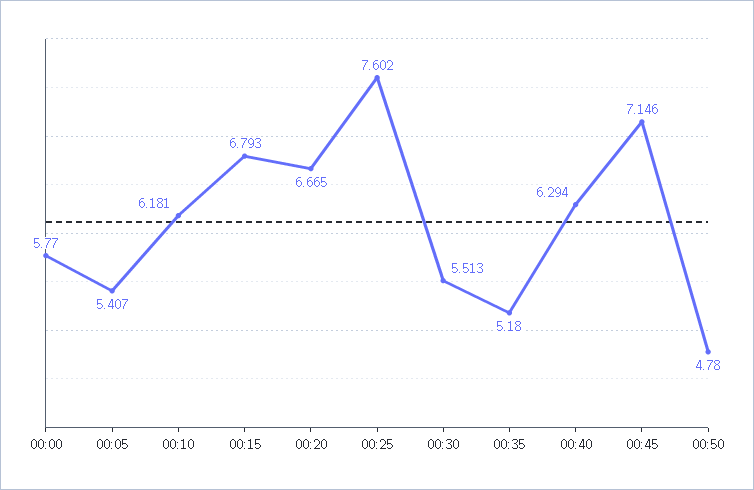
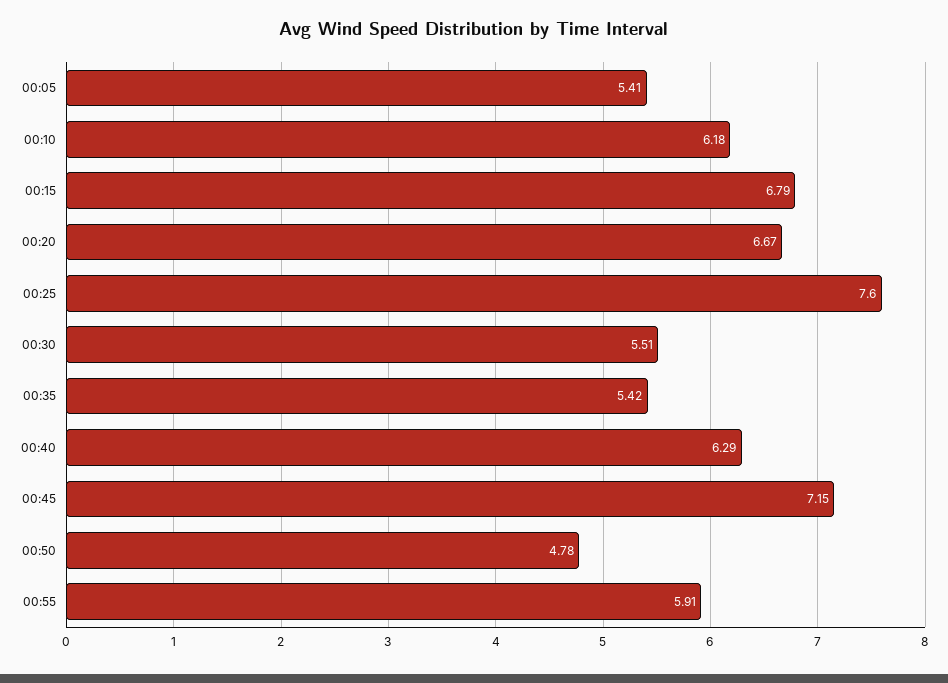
00:00: 5.77 -> none
00:35: 5.18 -> 5.42
00:55: none -> 5.91

